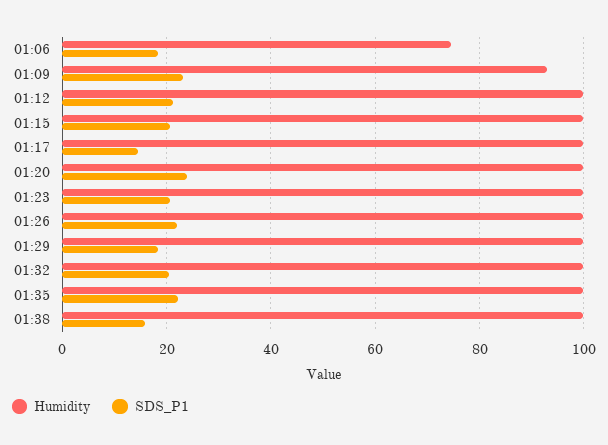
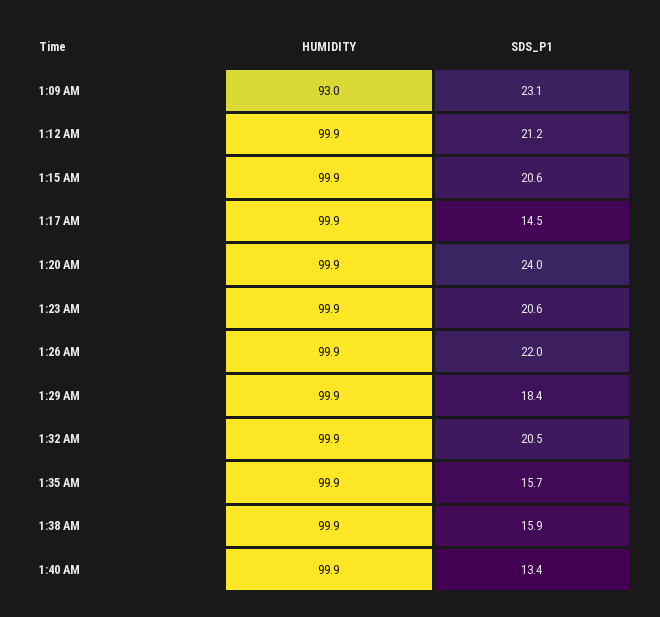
Humidity, 01:06: 74 -> none
SDS_P1, 01:06: 18 -> none
SDS_P1, 01:35: 22 -> 15.7
Humidity, 1:40 AM: none -> 99.9
SDS_P1, 1:40 AM: none -> 13.4

